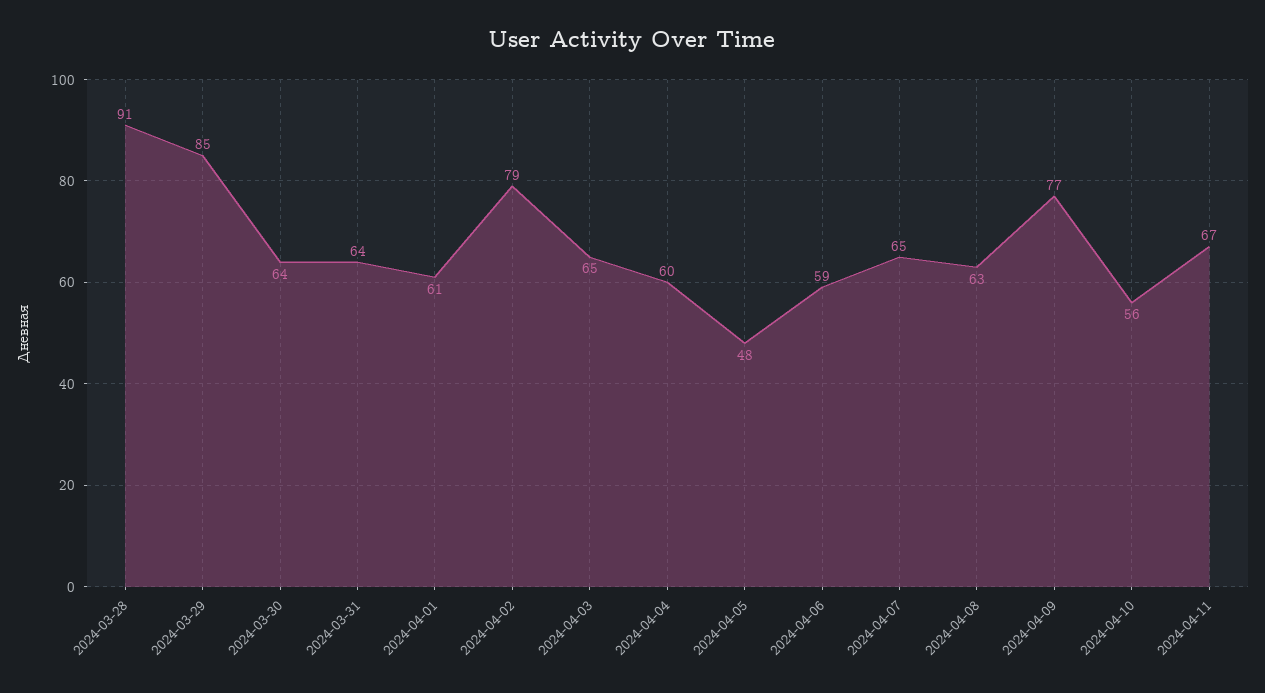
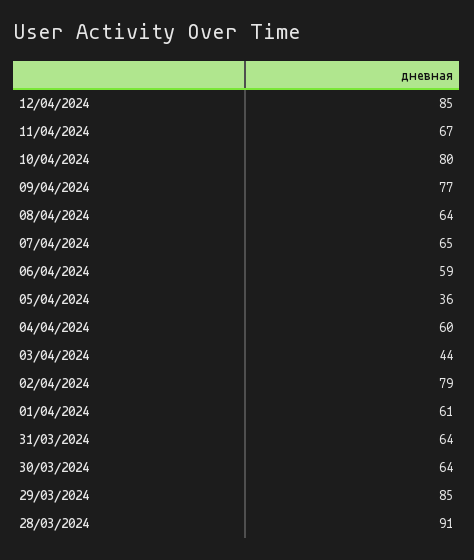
2024-04-03: 65 -> 44
2024-04-05: 48 -> 36
2024-04-08: 63 -> 64
2024-04-10: 56 -> 80
12/04/2024: none -> 85

